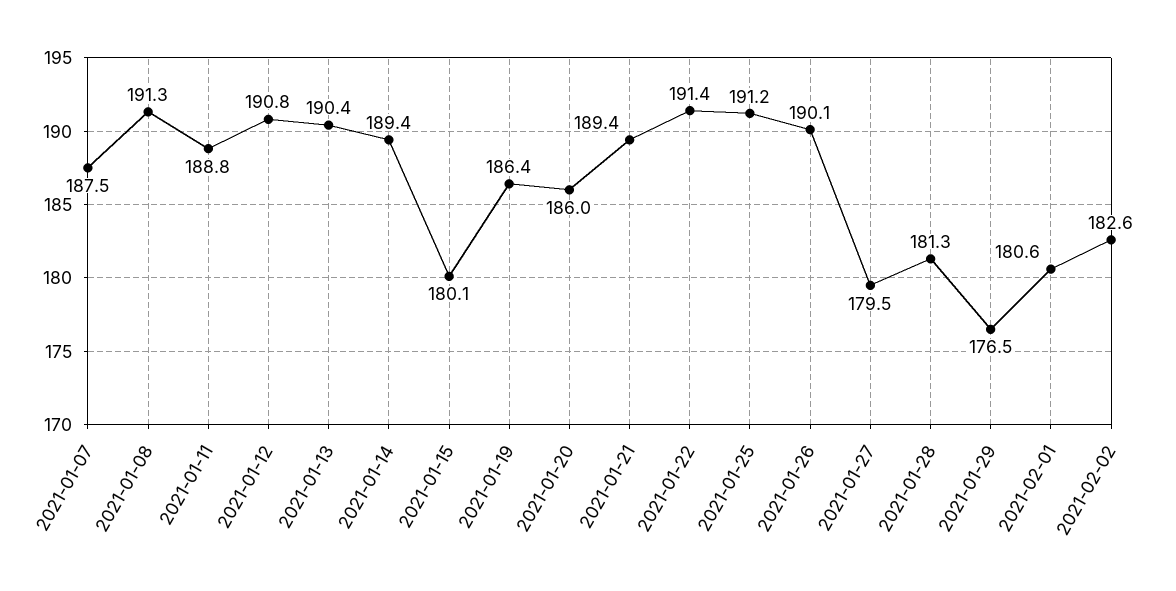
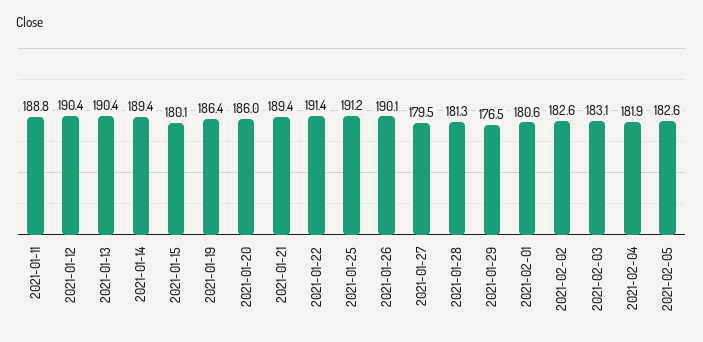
2021-01-07: 187.5 -> none
2021-01-08: 191.3 -> none
2021-01-12: 190.8 -> 190.4
2021-02-03: none -> 183.1
2021-02-04: none -> 181.9
2021-02-05: none -> 182.6

